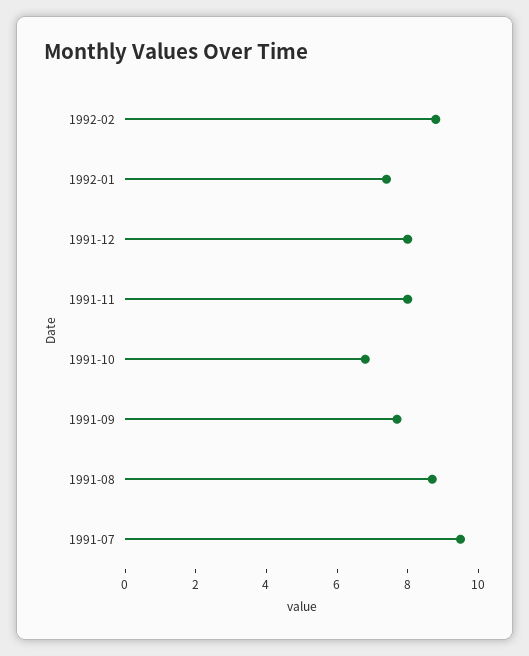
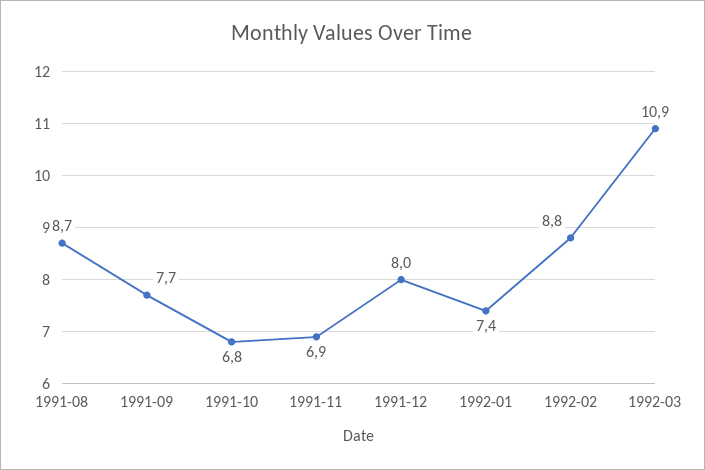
1991-11: 8 -> 6.9
1991-07: 9.5 -> none
1992-03: none -> 10.9

